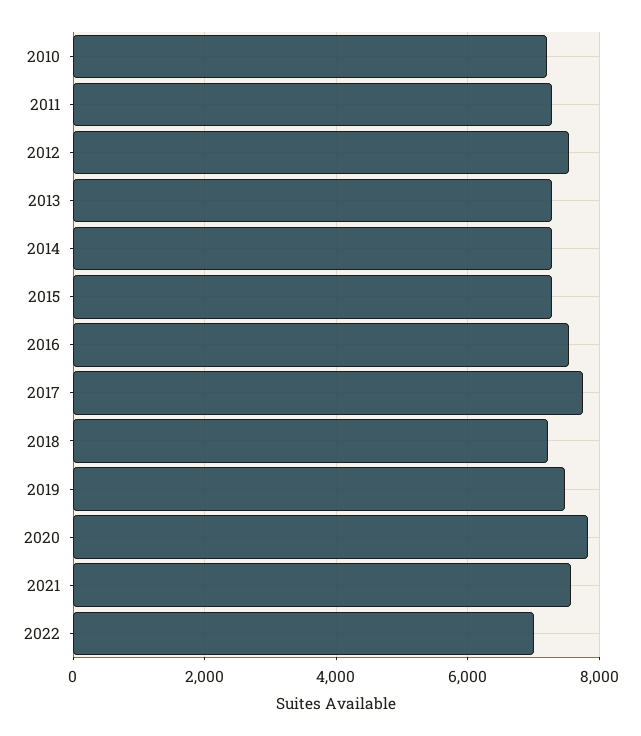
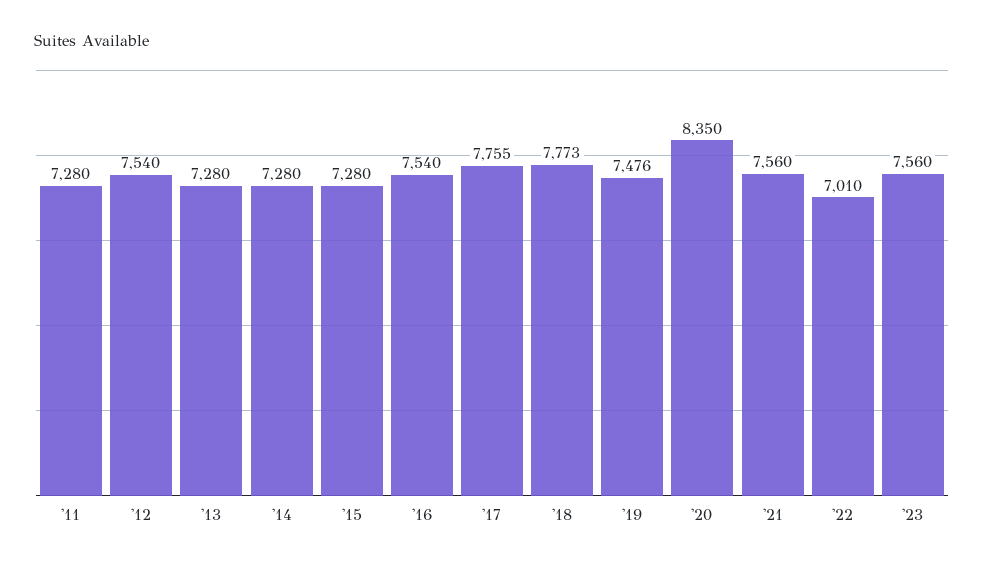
2010: 7200 -> none
2018: 7200 -> 7773
2020: 7800 -> 8350
'23: none -> 7560

